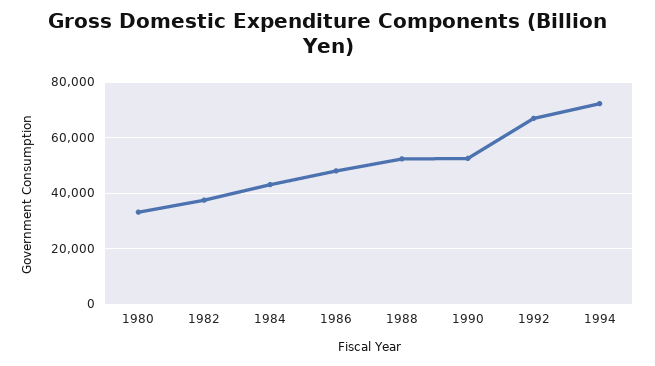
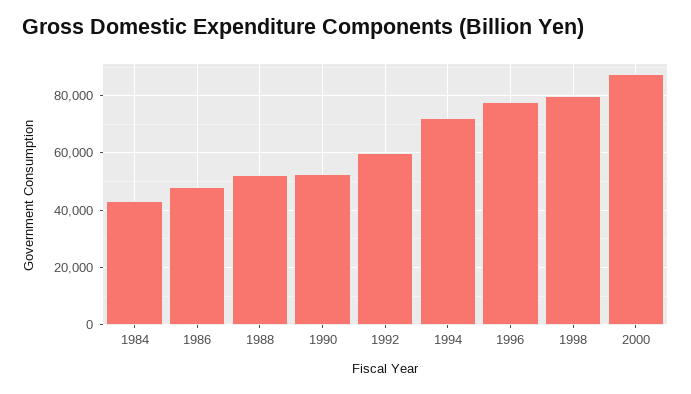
1980: 32500 -> none
1982: 37500 -> none
1992: 67500 -> 60000
1996: none -> 77500
1998: none -> 80000
2000: none -> 87500

